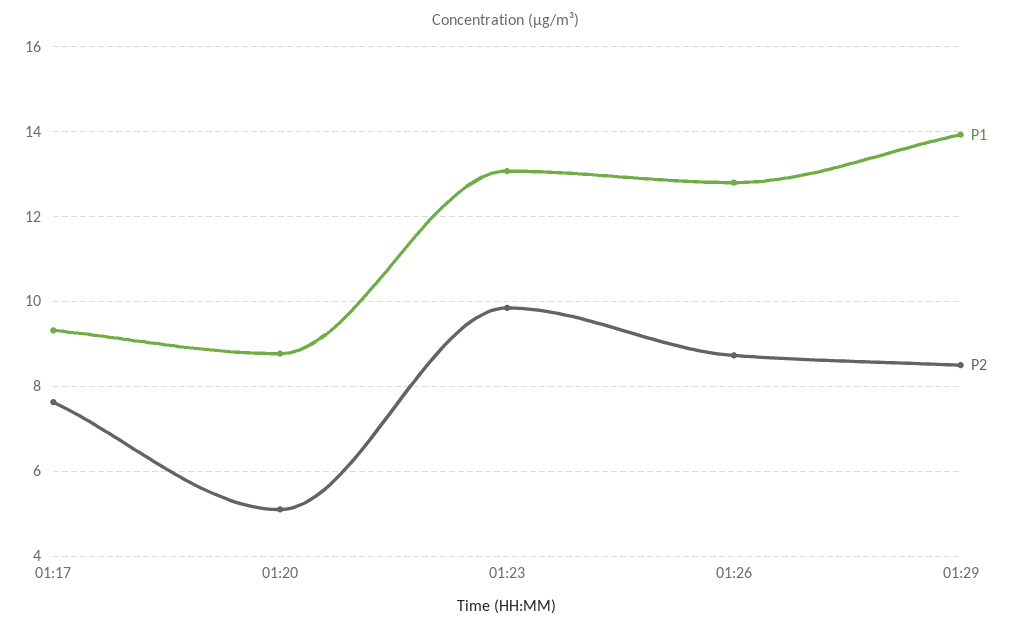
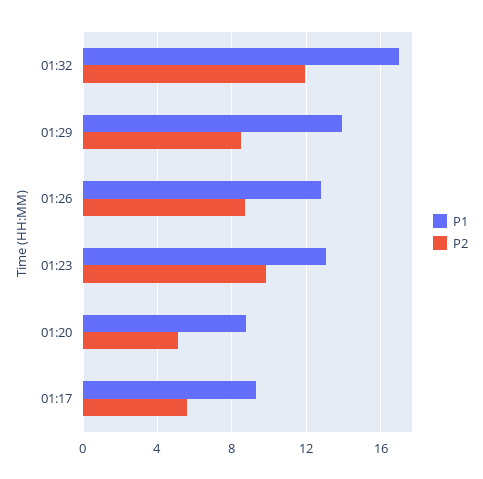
P2, 01:17: 7.6 -> 5.5
P1, 01:32: none -> 17
P2, 01:32: none -> 12

